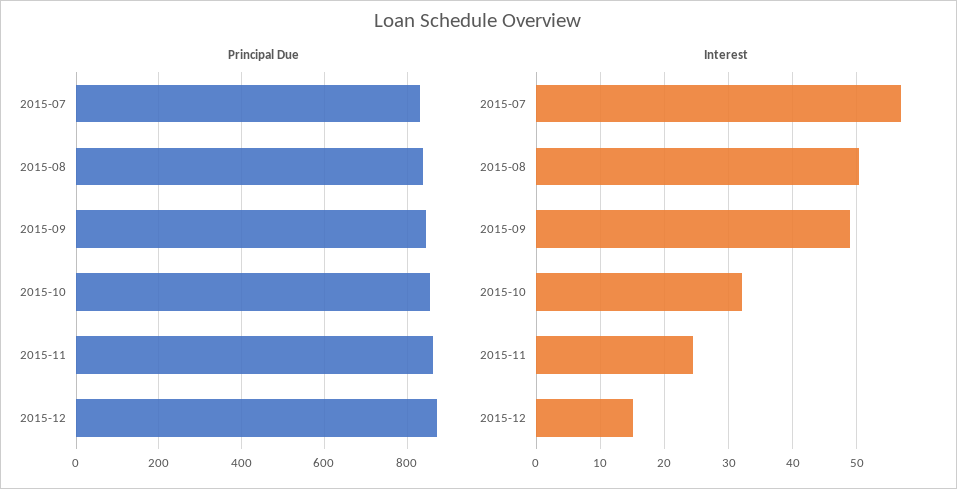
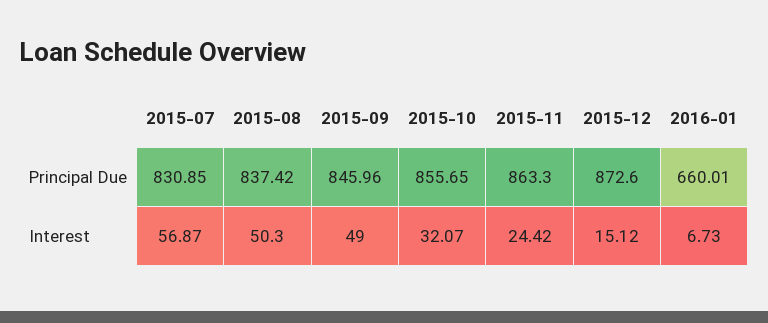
Principal Due, 2016-01: none -> 660.01
Interest, 2016-01: none -> 6.73

